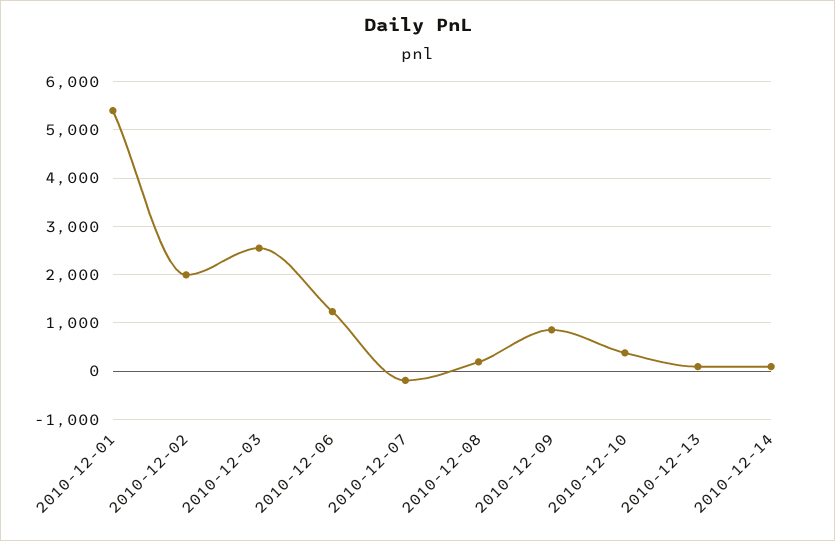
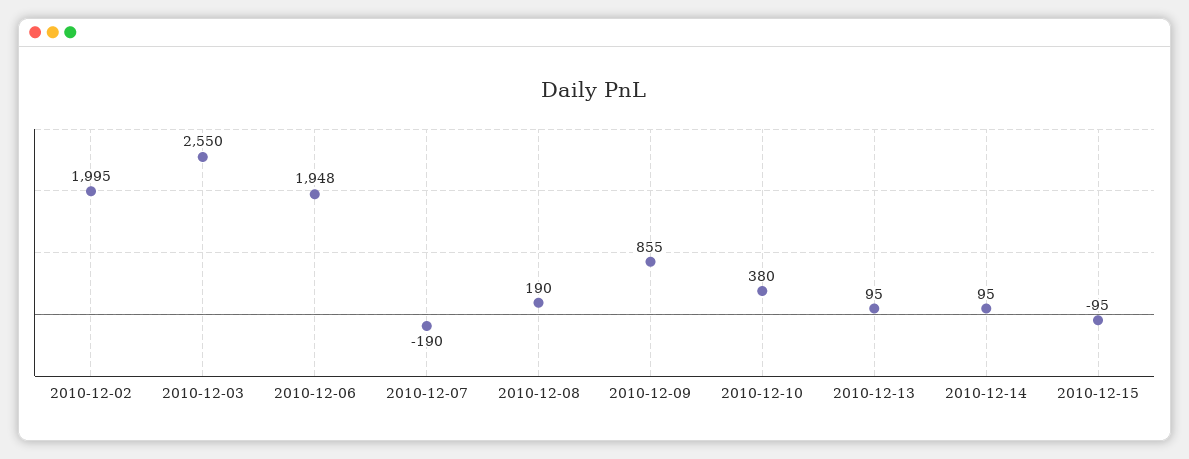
2010-12-01: 5400 -> none
2010-12-06: 1200 -> 1948
2010-12-15: none -> -95

